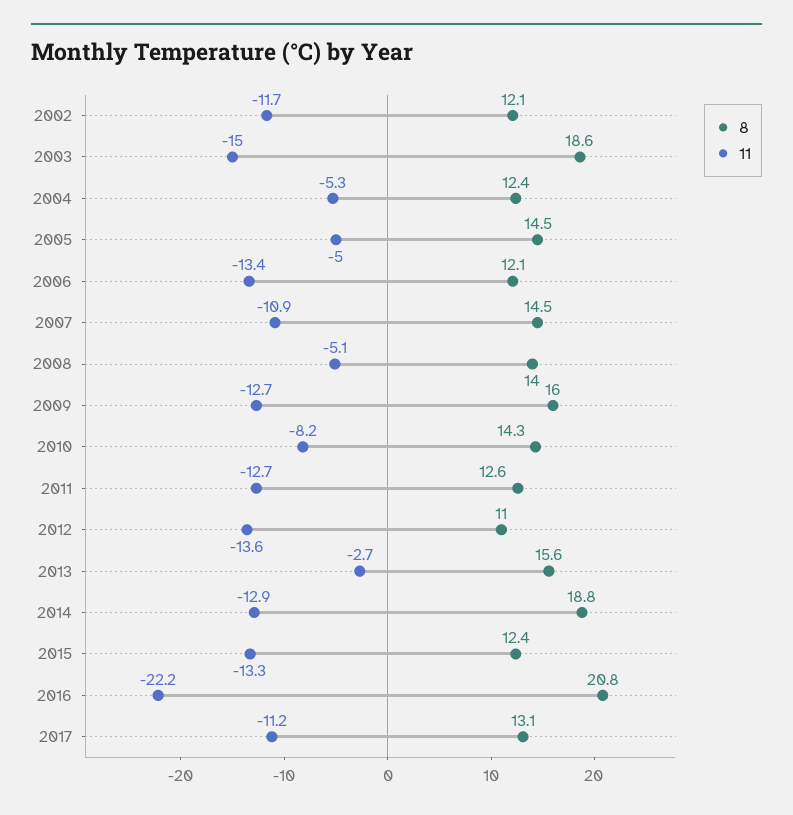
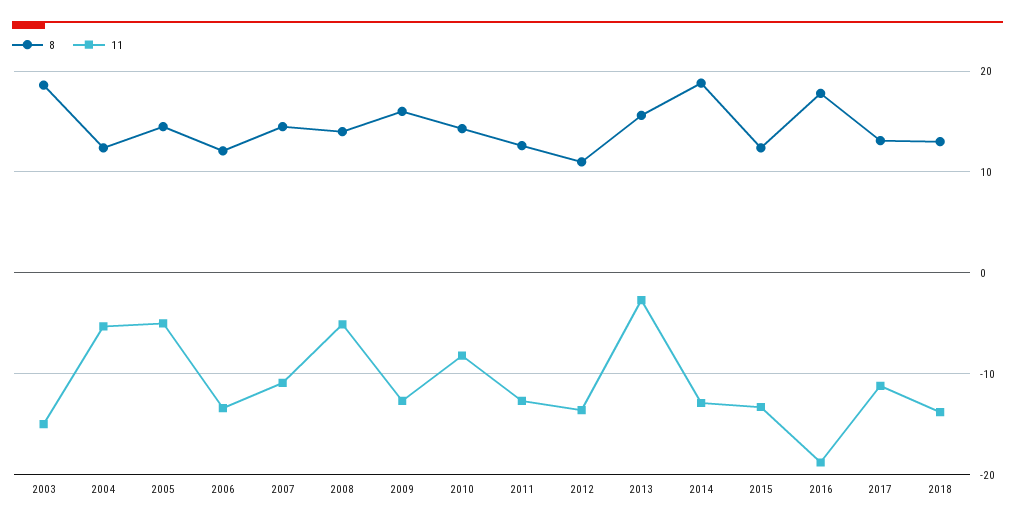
8, 2002: 12.1 -> none
11, 2002: -11.7 -> none
8, 2016: 20.8 -> 18
11, 2016: -22.2 -> -19
8, 2018: none -> 13
11, 2018: none -> -14

